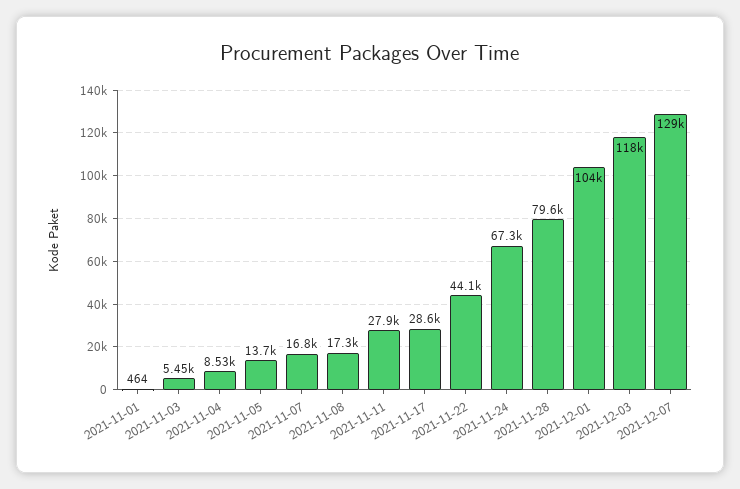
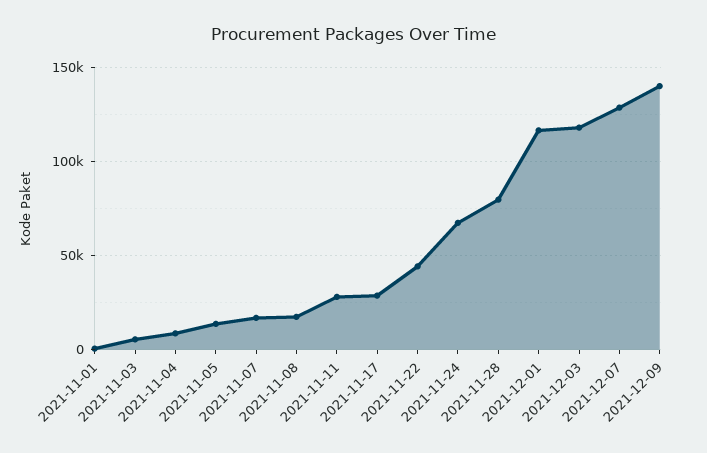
2021-12-01: 104000 -> 115000
2021-12-09: none -> 140000

